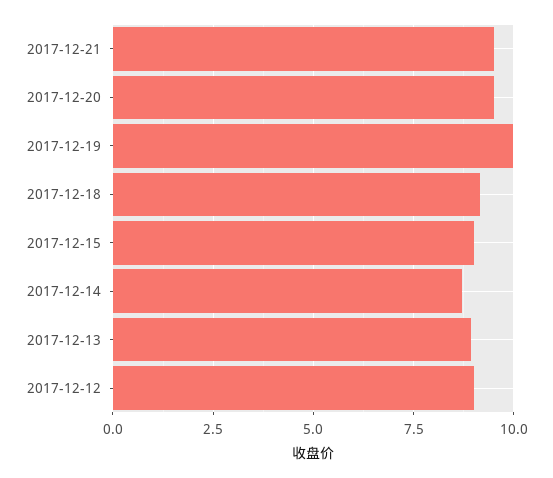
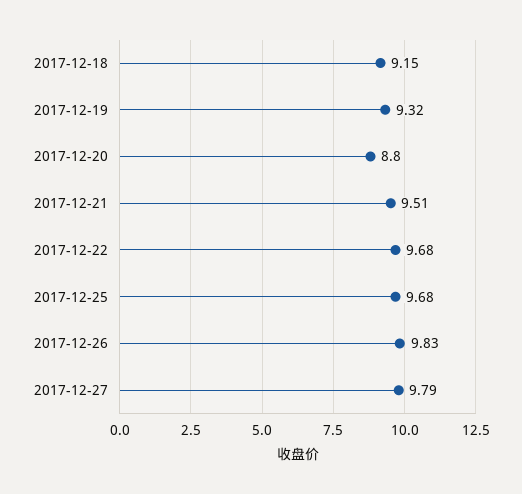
2017-12-20: 9.5 -> 8.8
2017-12-19: 10 -> 9.32
2017-12-15: 9 -> none
2017-12-14: 8.75 -> none
2017-12-13: 9 -> none
2017-12-12: 9 -> none
2017-12-22: none -> 9.68
2017-12-25: none -> 9.68
2017-12-26: none -> 9.83
2017-12-27: none -> 9.79

